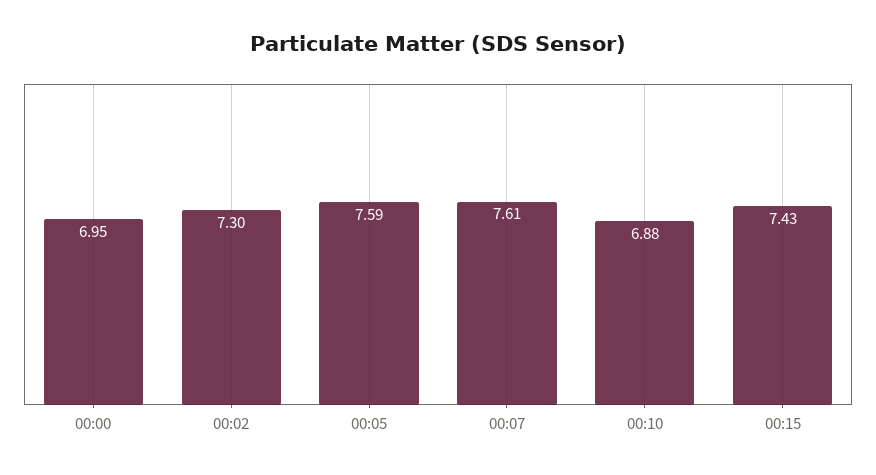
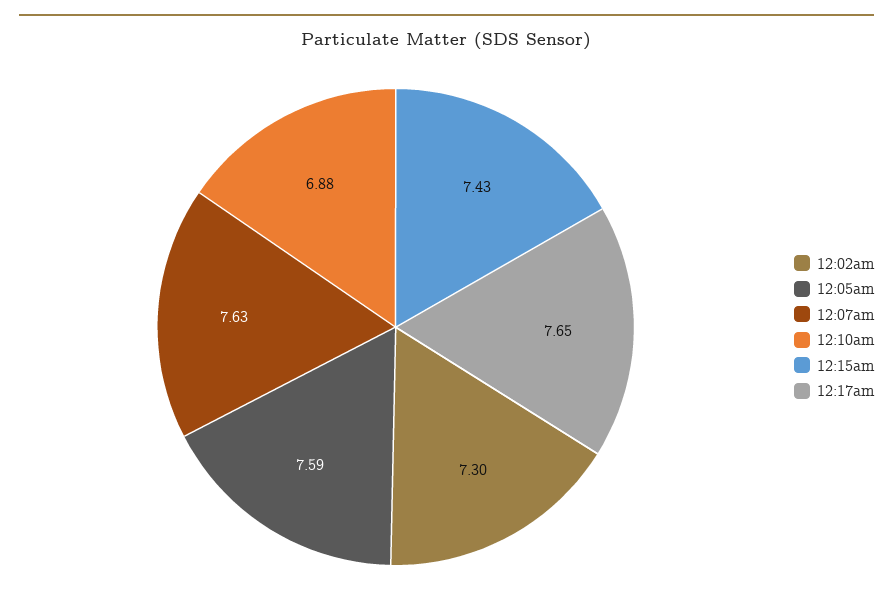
00:00: 6.95 -> none
00:07: 7.61 -> 7.63
12:17am: none -> 7.65

